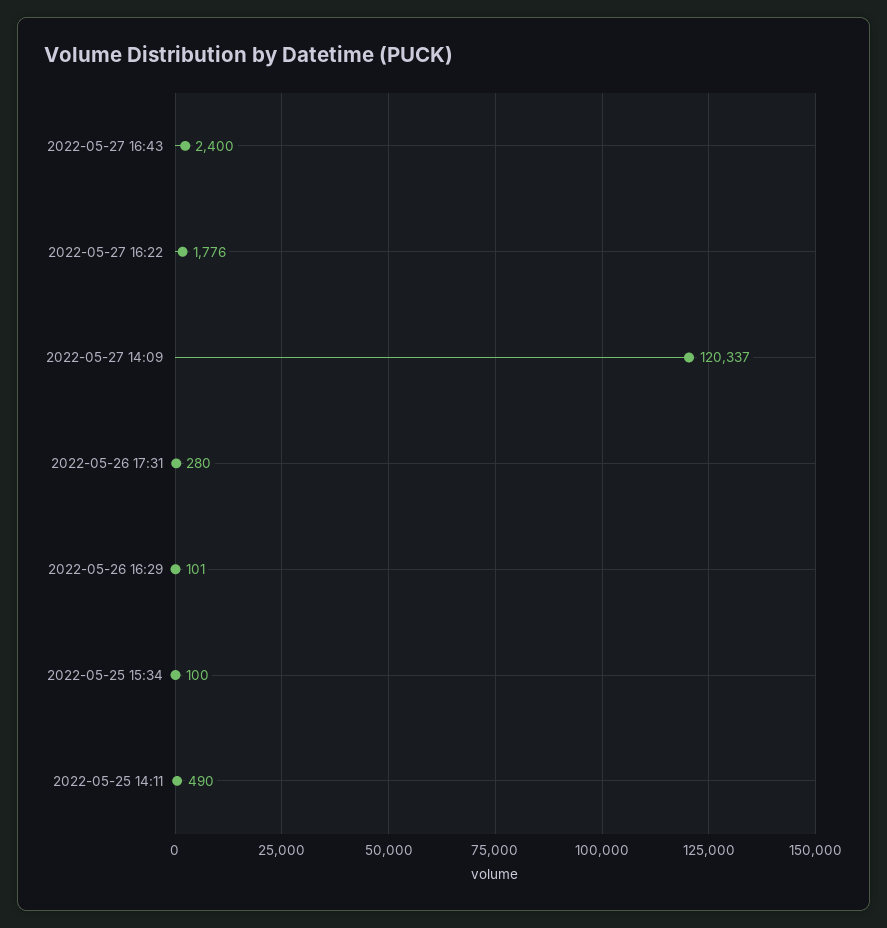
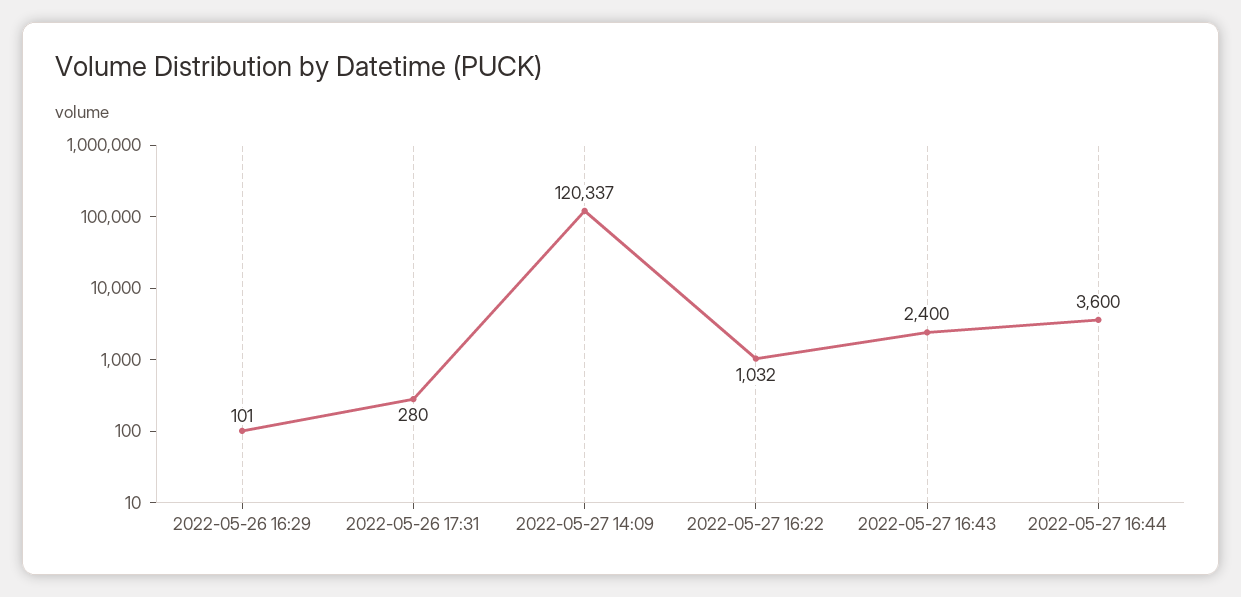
2022-05-27 16:22: 1776 -> 1032
2022-05-25 15:34: 100 -> none
2022-05-25 14:11: 490 -> none
2022-05-27 16:44: none -> 3600

